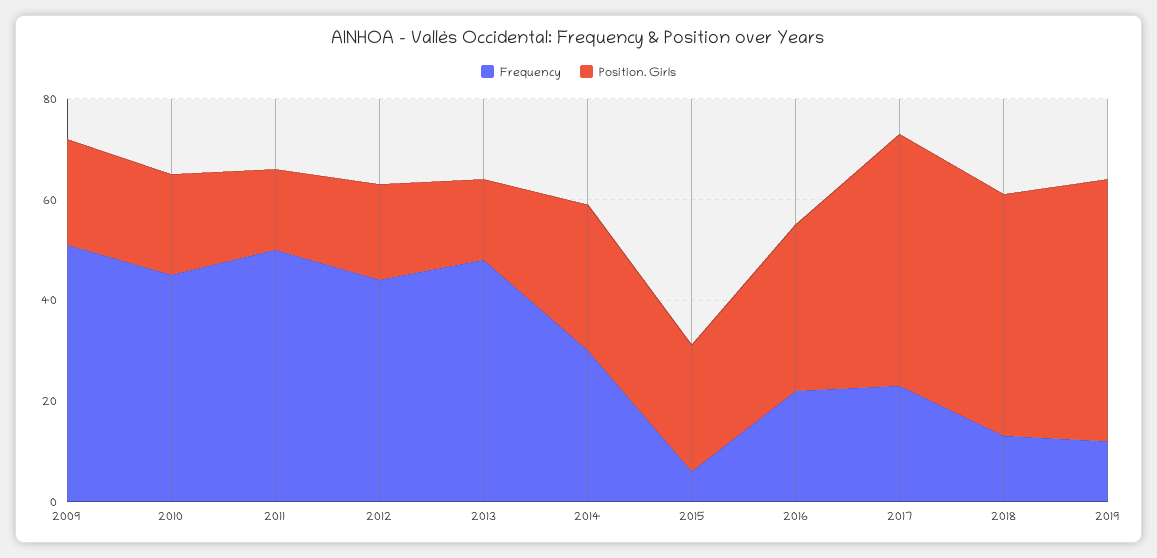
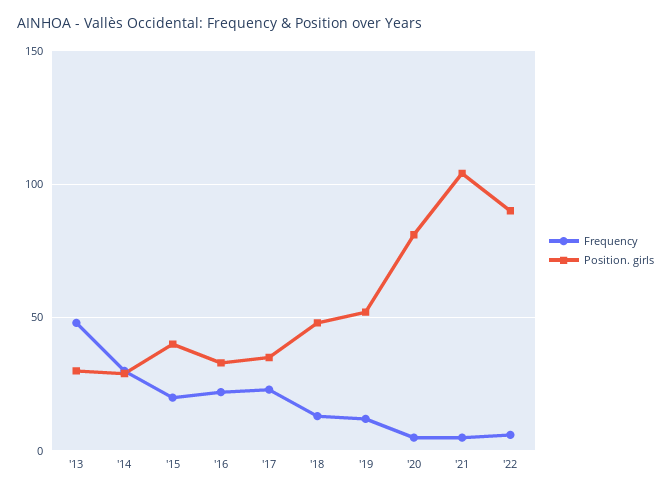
Frequency, 2009: 50 -> none
Position. Girls, 2009: 20 -> none
Frequency, 2010: 45 -> none
Position. Girls, 2010: 20 -> none
Frequency, 2011: 50 -> none
Position. Girls, 2011: 15 -> none
Frequency, 2012: 45 -> none
Position. Girls, 2012: 20 -> none
Position. Girls, 2013: 15 -> 30
Frequency, 2015: 5 -> 20
Position. Girls, 2015: 25 -> 40
Position. Girls, 2017: 50 -> 35
Frequency, '20: none -> 5
Position. Girls, '20: none -> 80
Frequency, '21: none -> 5
Position. Girls, '21: none -> 105
Frequency, '22: none -> 5
Position. Girls, '22: none -> 90

